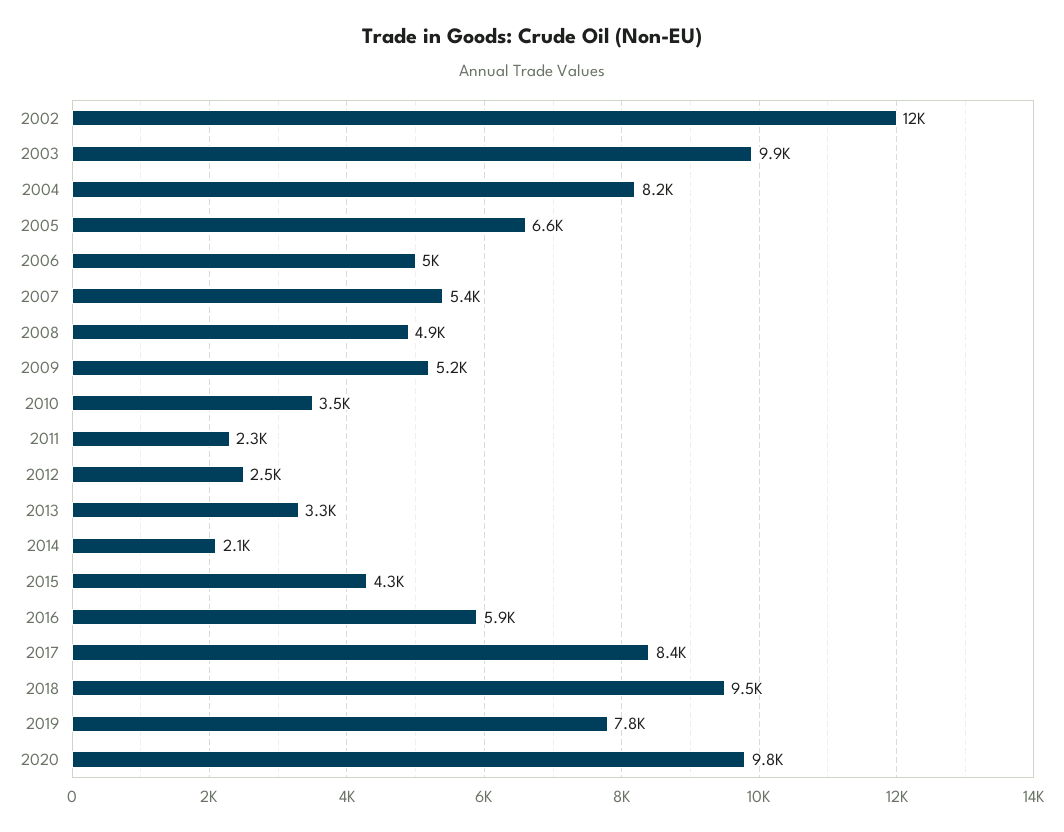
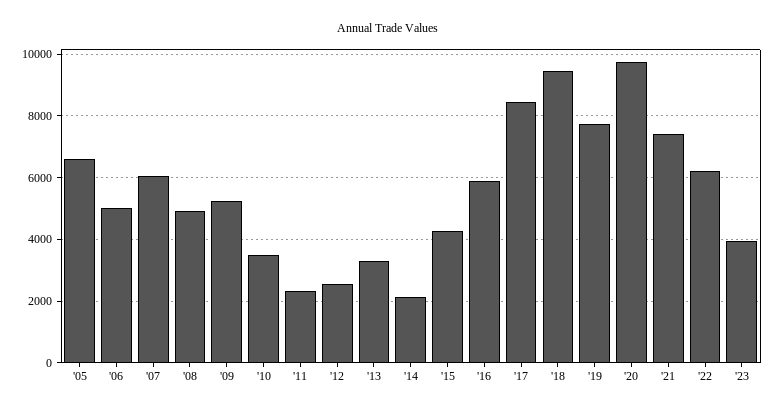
2002: 12000 -> none
2003: 9900 -> none
2004: 8200 -> none
2007: 5400 -> 6000
'21: none -> 7400
'22: none -> 6200
'23: none -> 4000

